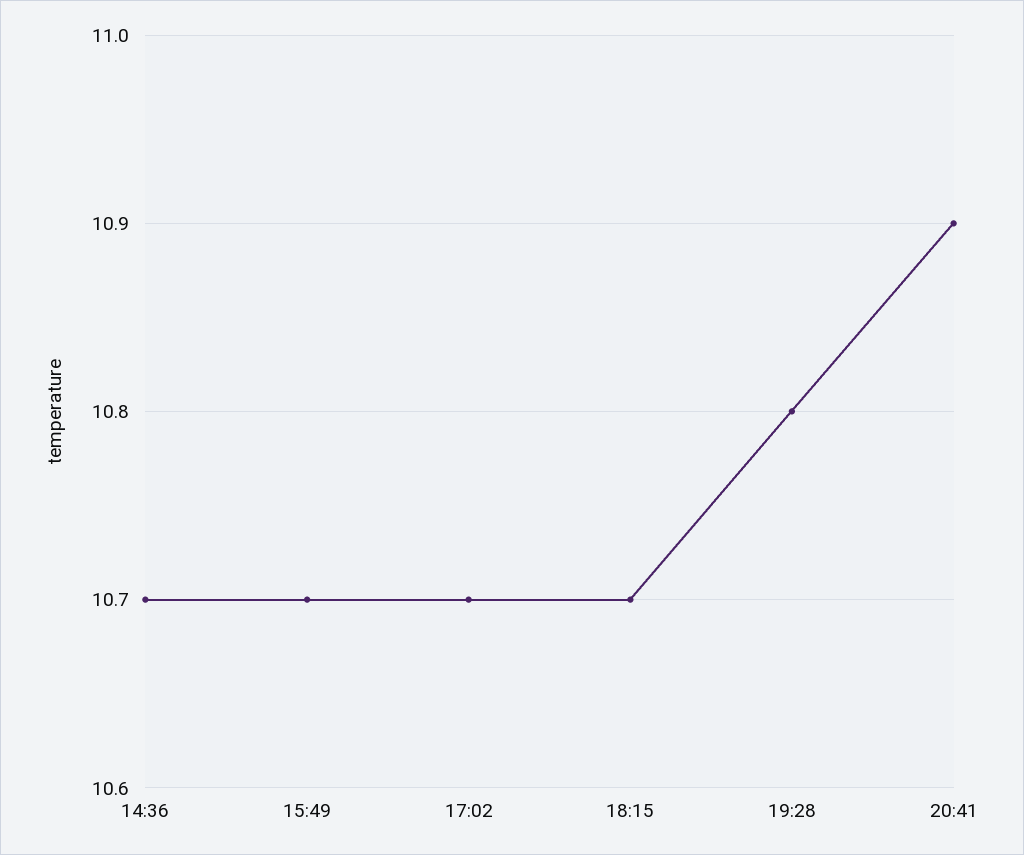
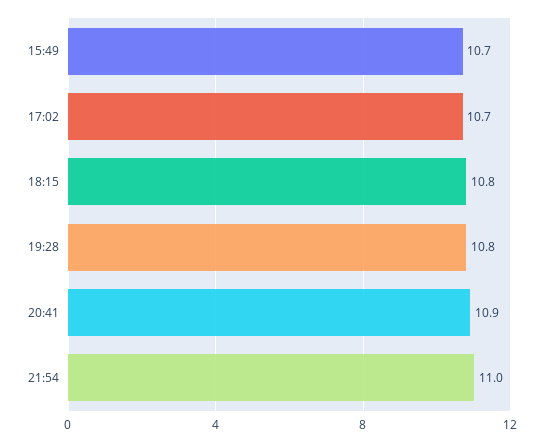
14:36: 10.7 -> none
18:15: 10.7 -> 10.8
21:54: none -> 11

